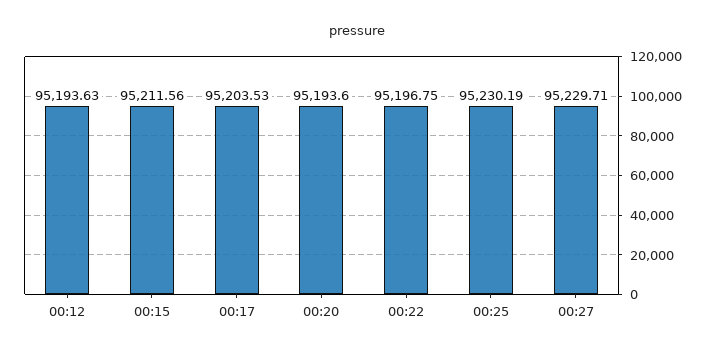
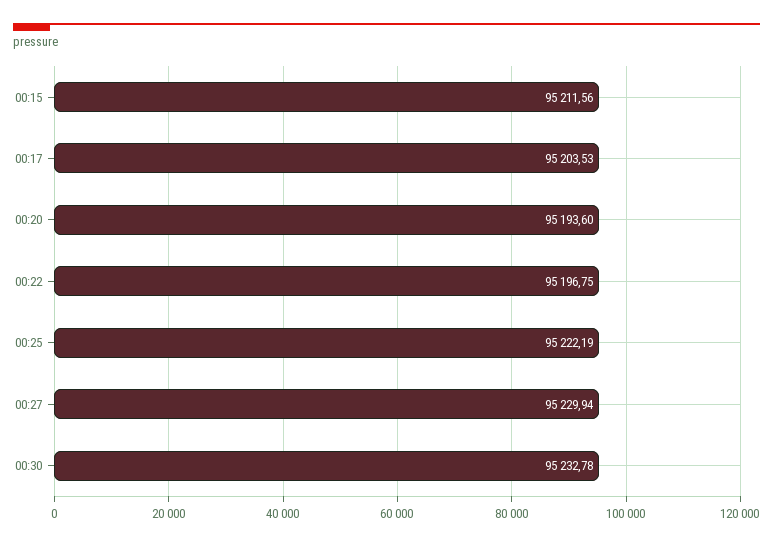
00:12: 95193.63 -> none
00:25: 95230.19 -> 95222.19
00:27: 95229.71 -> 95229.94
00:30: none -> 95232.78

